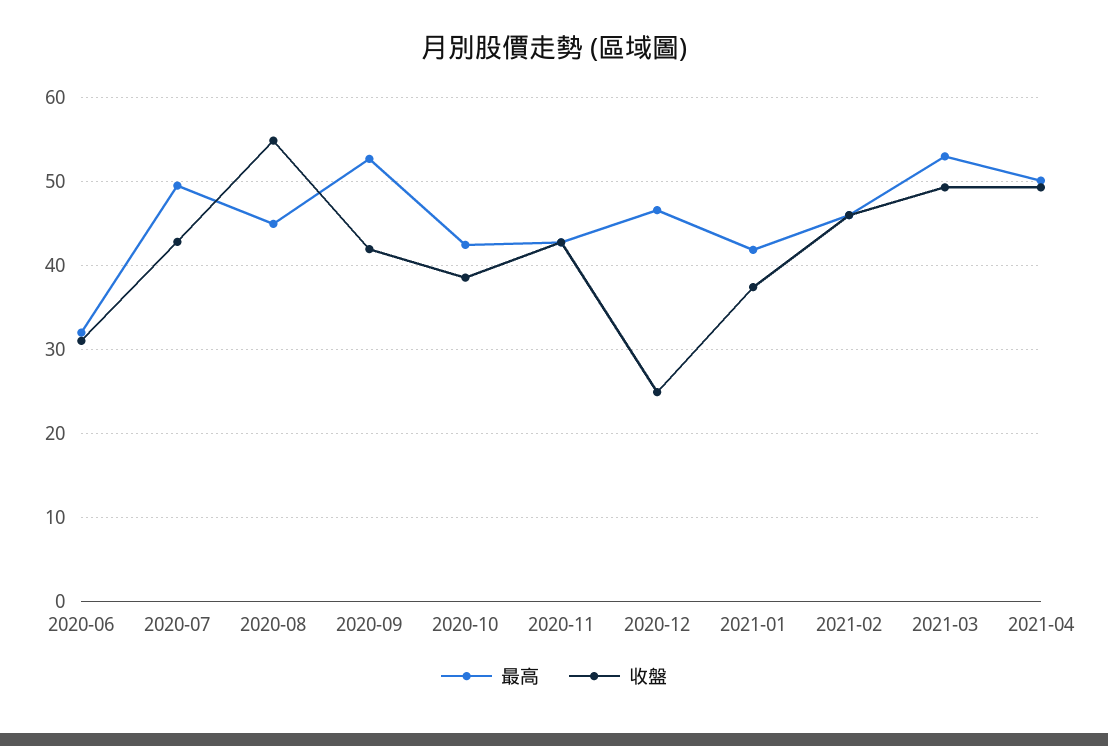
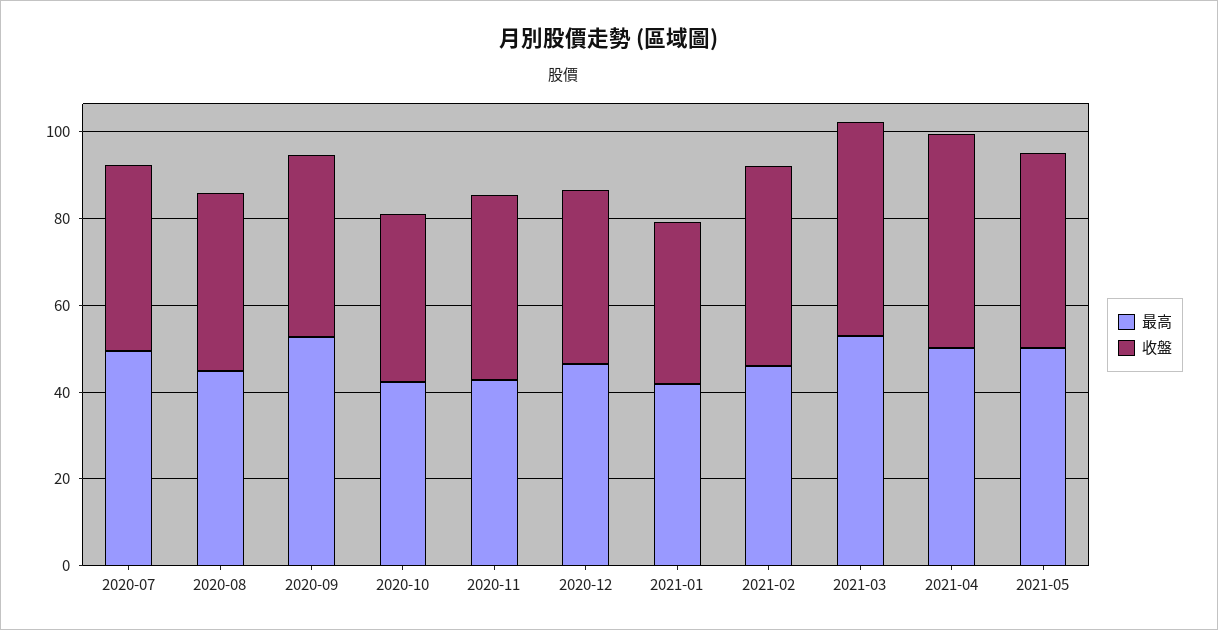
最高, 2020-06: 32 -> none
收盤, 2020-06: 31 -> none
收盤, 2020-08: 55 -> 40
收盤, 2020-12: 25 -> 40
最高, 2021-05: none -> 50
收盤, 2021-05: none -> 45

